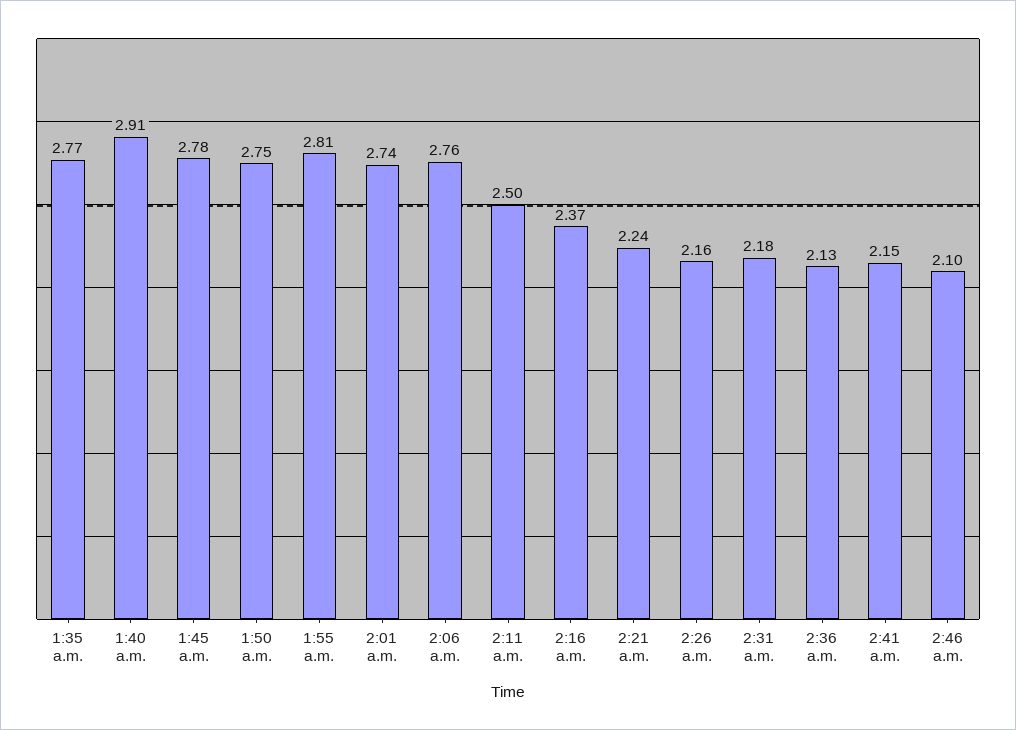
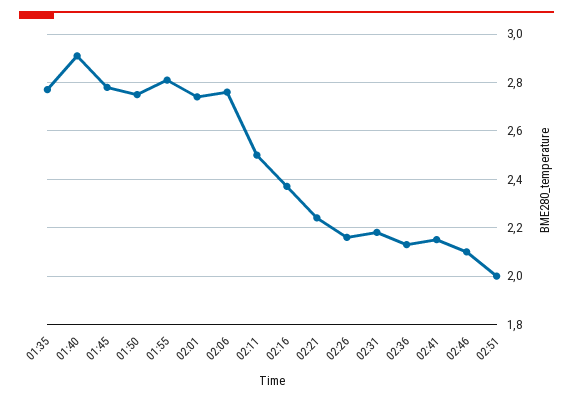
02:51: none -> 2

